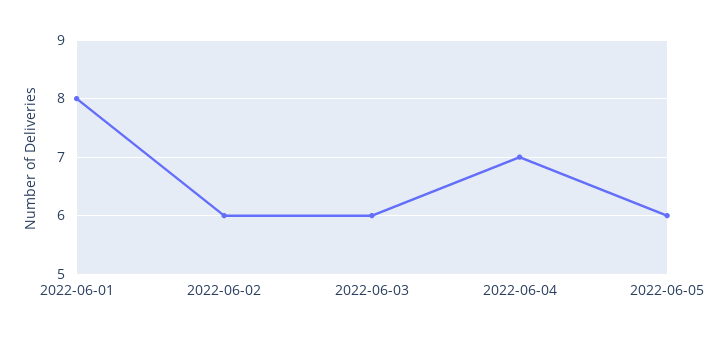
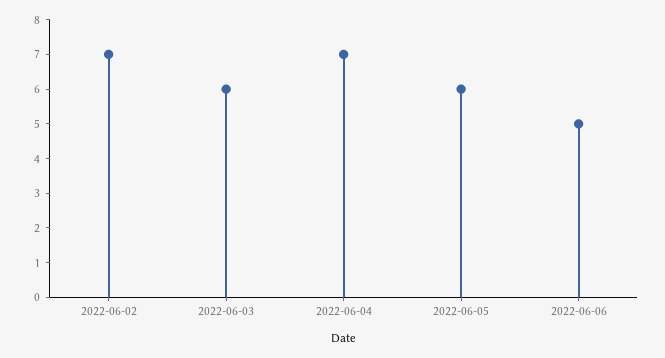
2022-06-01: 8 -> none
2022-06-02: 6 -> 7
2022-06-06: none -> 5

